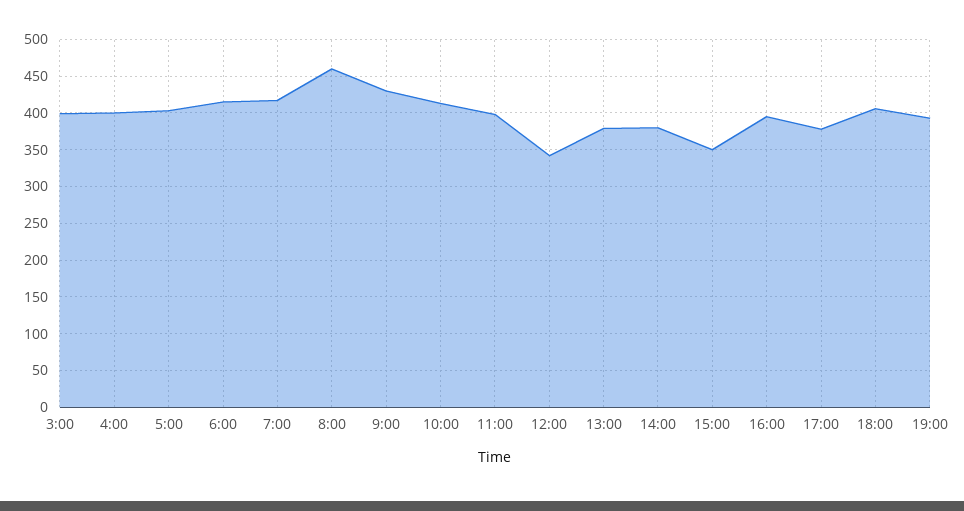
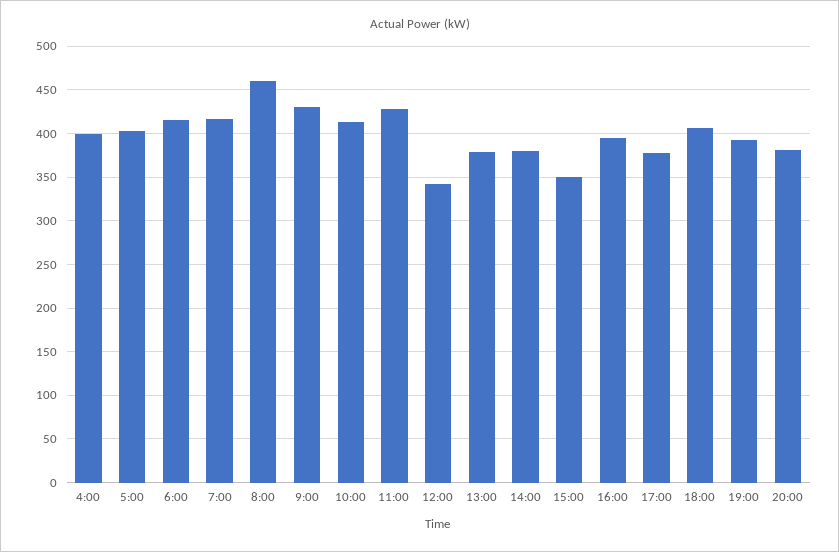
3:00: 400 -> none
11:00: 400 -> 430
20:00: none -> 380

